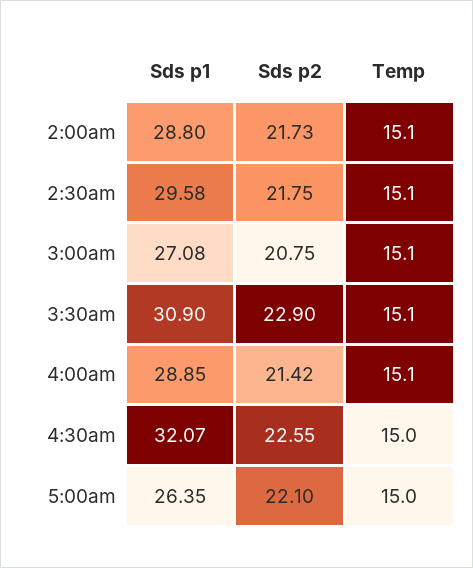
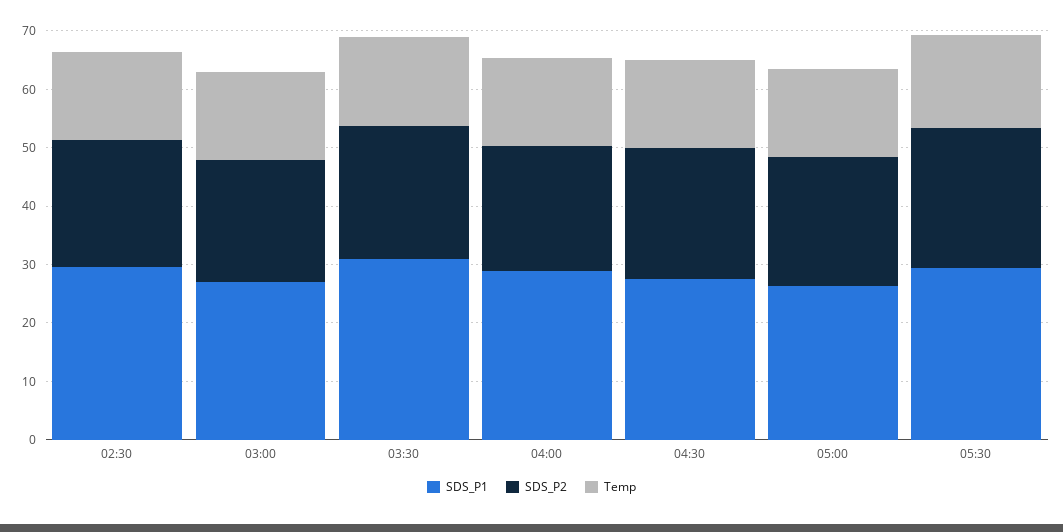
Sds p1, 2:00am: 28.8 -> none
Sds p2, 2:00am: 21.73 -> none
Temp, 2:00am: 15.1 -> none
Sds p1, 4:30am: 32.07 -> 28
Sds p1, 05:30: none -> 30
Sds p2, 05:30: none -> 24
Temp, 05:30: none -> 16

